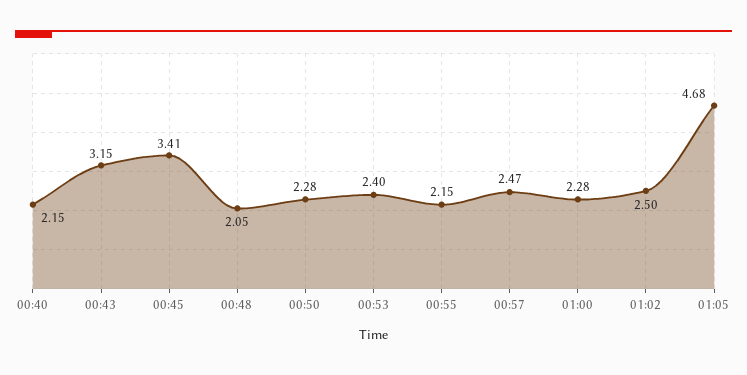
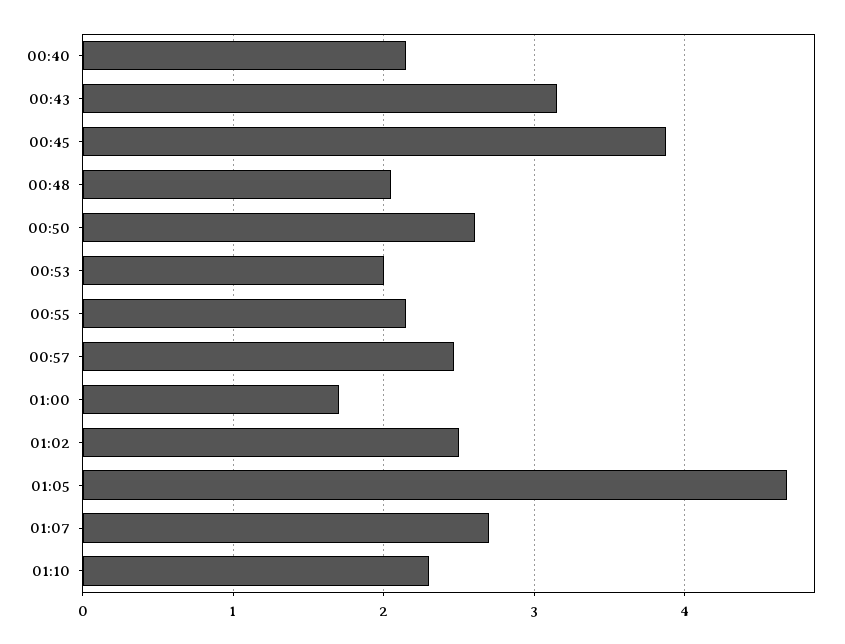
00:45: 3.41 -> 3.9
00:50: 2.28 -> 2.6
00:53: 2.4 -> 2
01:00: 2.28 -> 1.7
01:07: none -> 2.7
01:10: none -> 2.3

